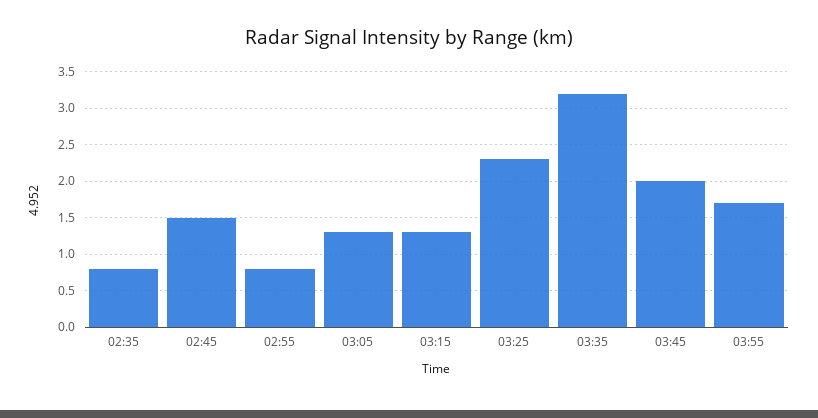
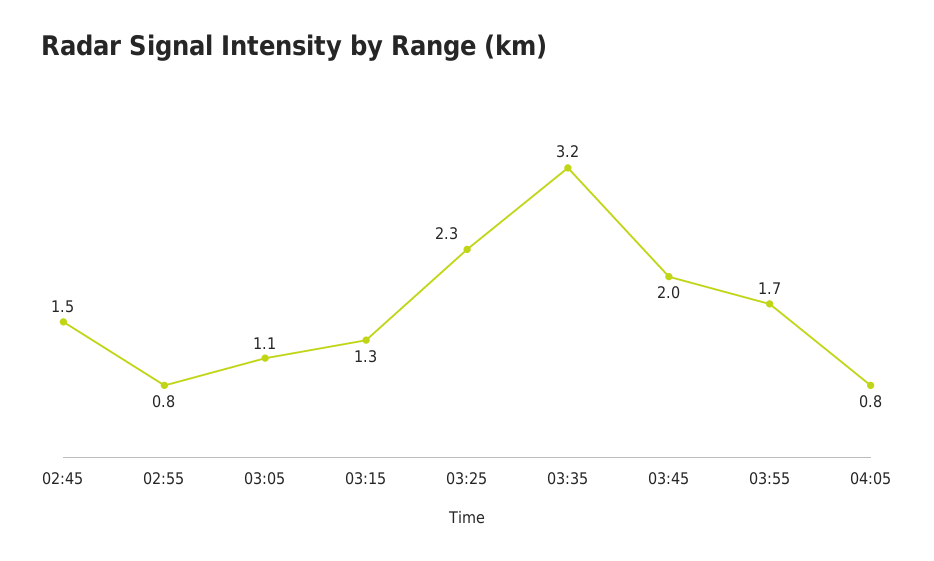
02:35: 0.8 -> none
03:05: 1.3 -> 1.1
04:05: none -> 0.8

